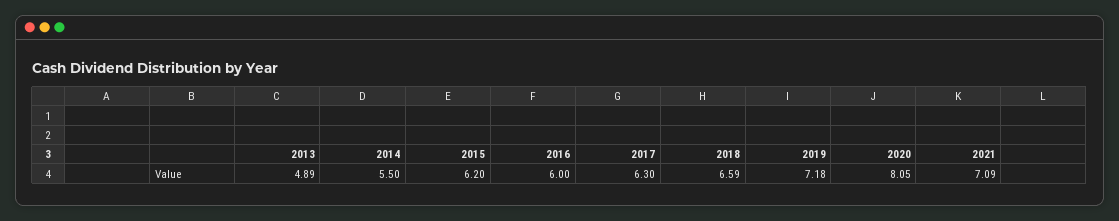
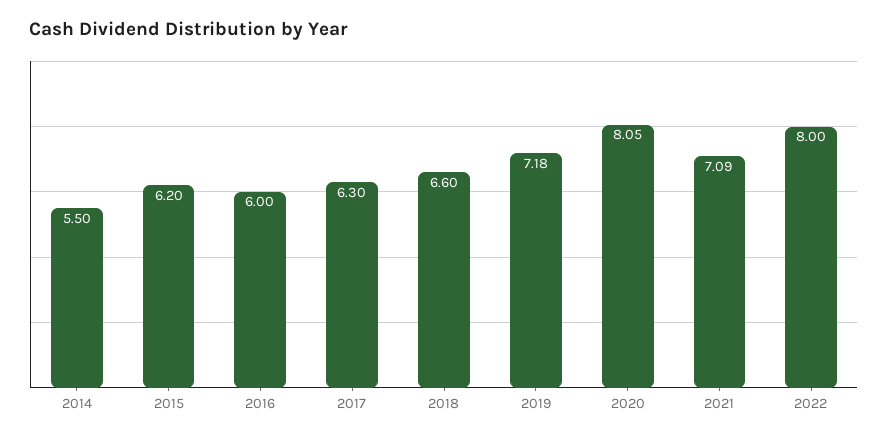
2013: 4.89 -> none
2018: 6.59 -> 6.6
2022: none -> 8

